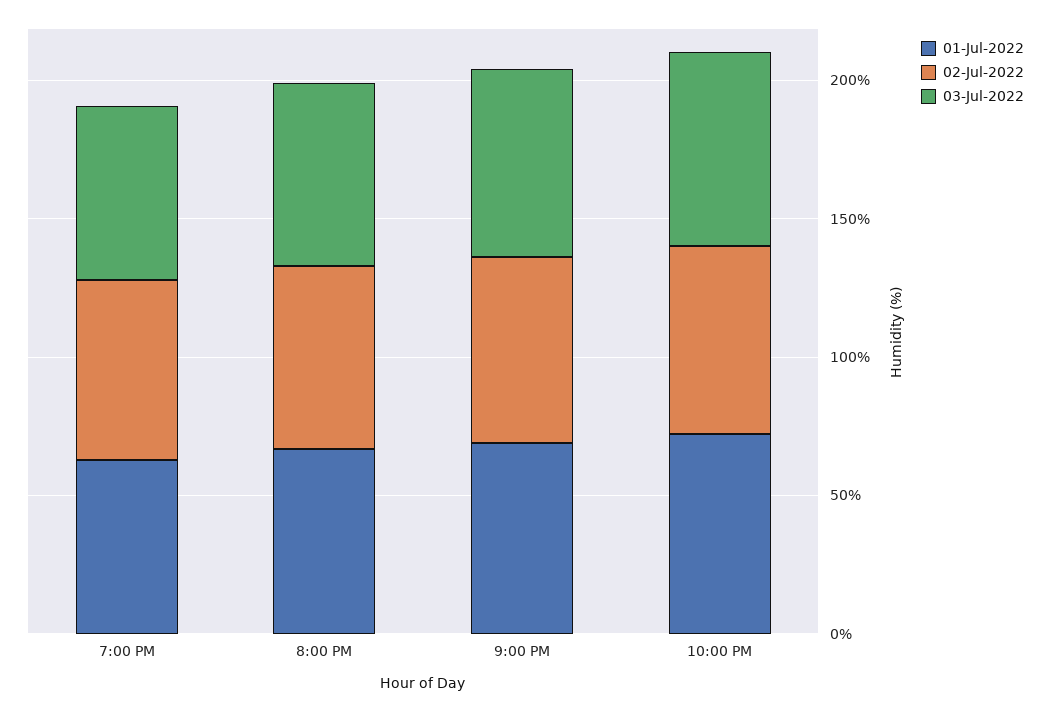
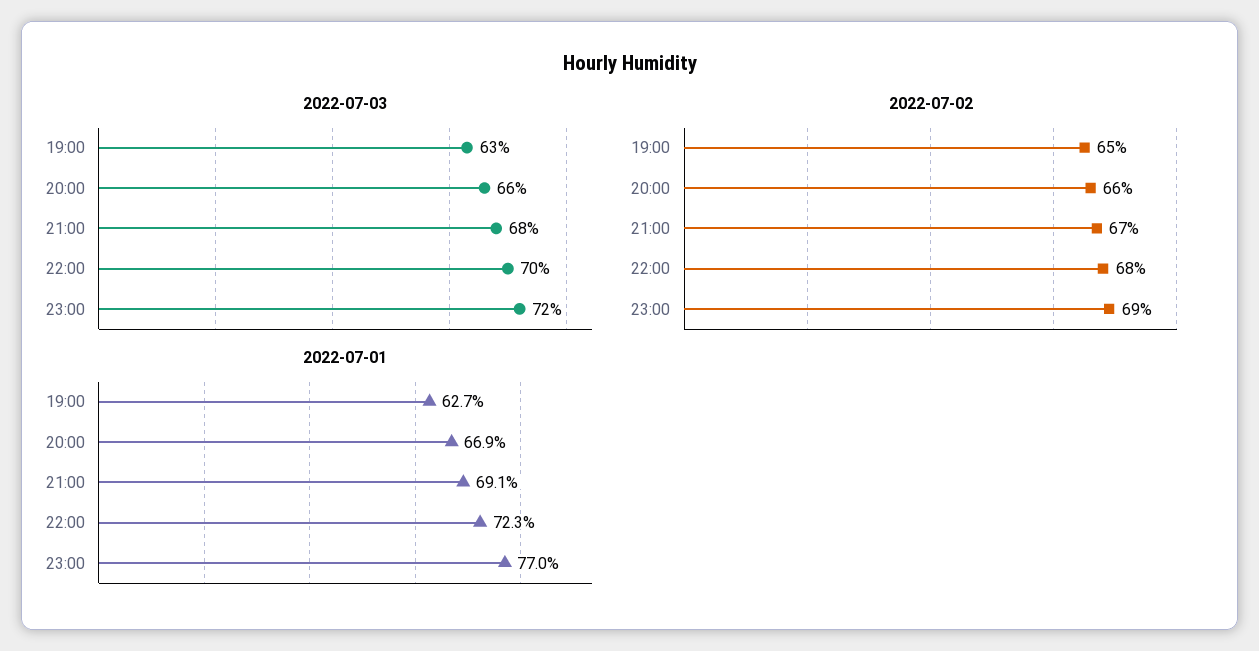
03-Jul-2022, 23:00: none -> 72
02-Jul-2022, 23:00: none -> 69
01-Jul-2022, 23:00: none -> 77

